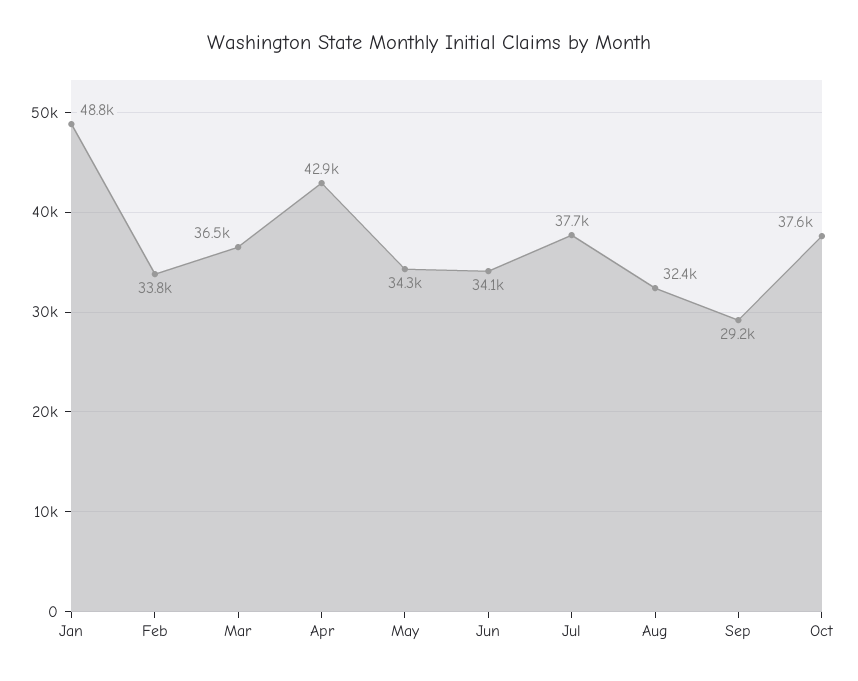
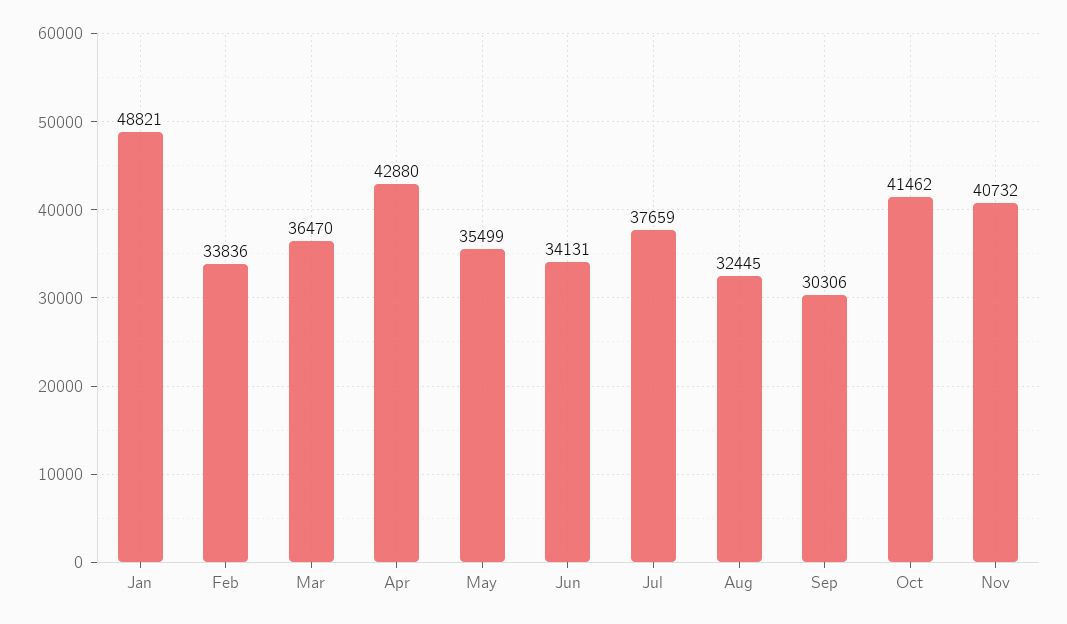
May: 34300 -> 35499
Sep: 29200 -> 30306
Oct: 37600 -> 41462
Nov: none -> 40732

